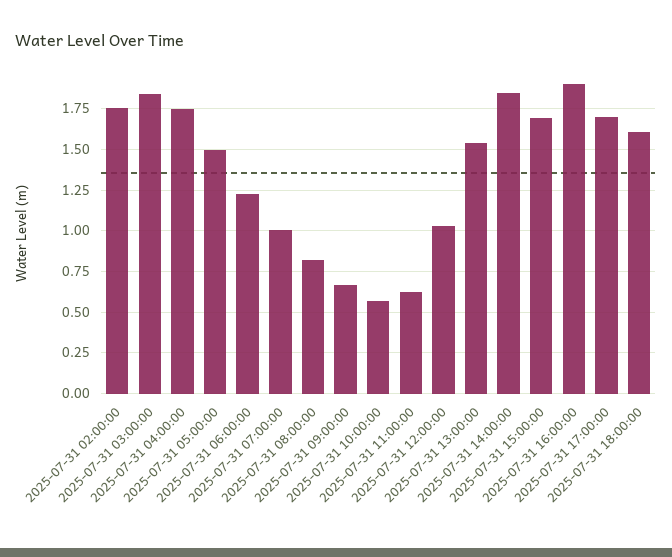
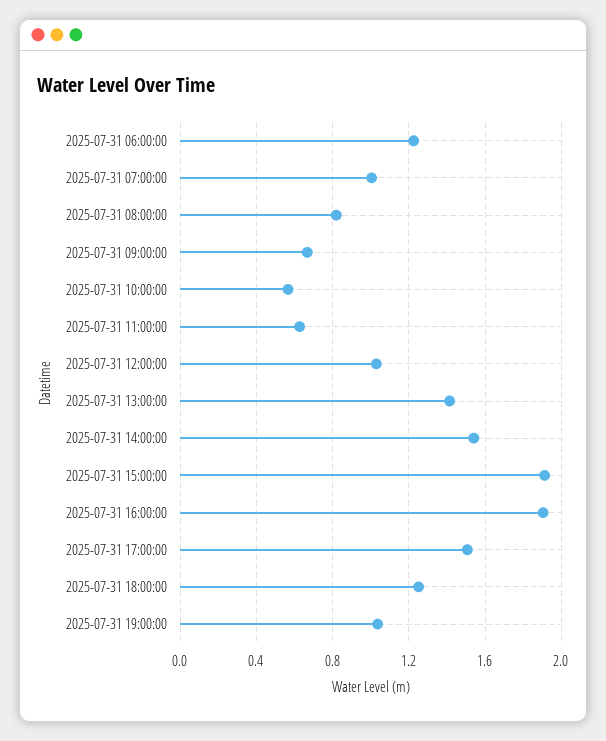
2025-07-31 02:00:00: 1.75 -> none
2025-07-31 03:00:00: 1.85 -> none
2025-07-31 04:00:00: 1.75 -> none
2025-07-31 05:00:00: 1.5 -> none
2025-07-31 13:00:00: 1.55 -> 1.4
2025-07-31 14:00:00: 1.85 -> 1.55
2025-07-31 15:00:00: 1.7 -> 1.9
2025-07-31 17:00:00: 1.7 -> 1.5
2025-07-31 18:00:00: 1.6 -> 1.25
2025-07-31 19:00:00: none -> 1.05

